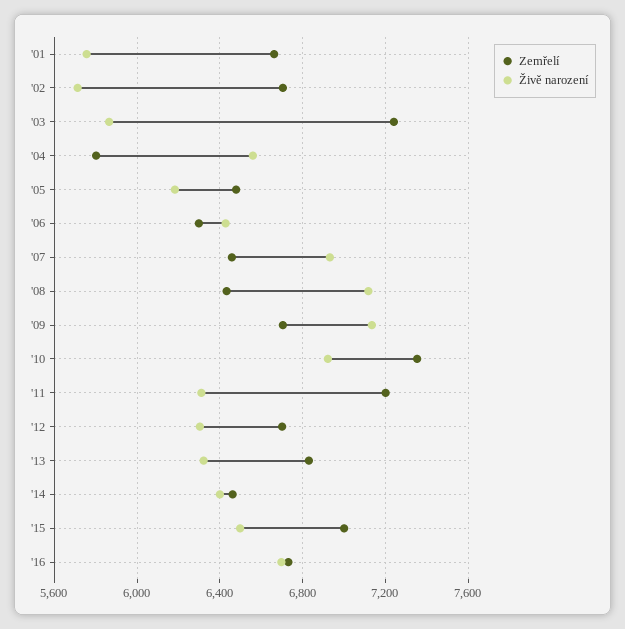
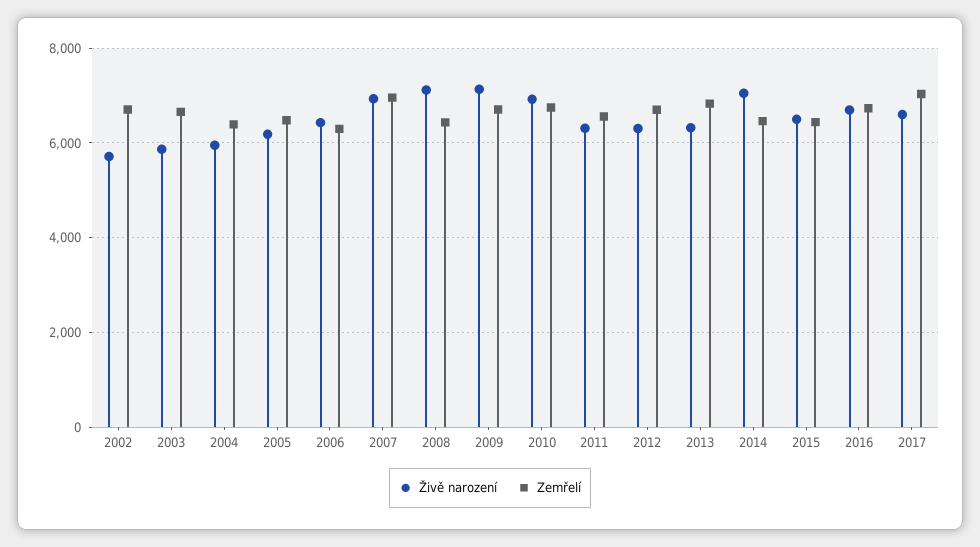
Zemřelí, '01: 6650 -> none
Živě narození, '01: 5750 -> none
Zemřelí, '03: 7250 -> 6600
Zemřelí, '04: 5800 -> 6400
Živě narození, '04: 6550 -> 6000
Zemřelí, '07: 6450 -> 7000
Zemřelí, '10: 7350 -> 6800
Zemřelí, '11: 7200 -> 6600
Živě narození, '14: 6400 -> 7000
Zemřelí, '15: 7000 -> 6400
Živě narození, 2017: none -> 6600
Zemřelí, 2017: none -> 7000

